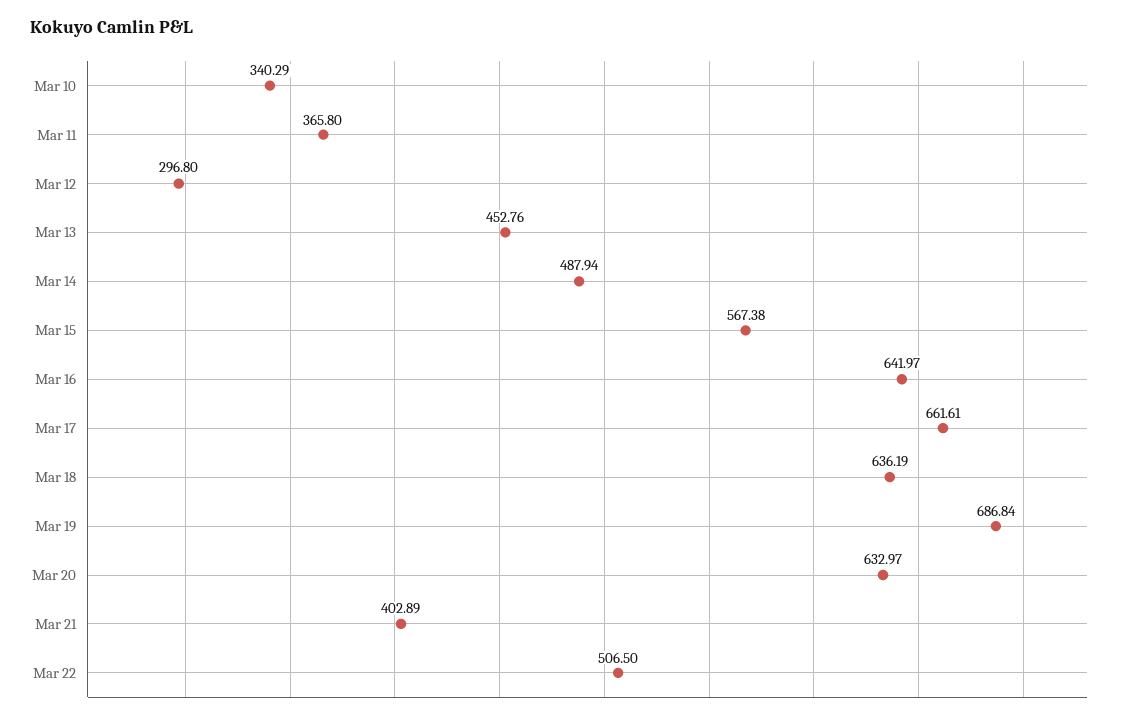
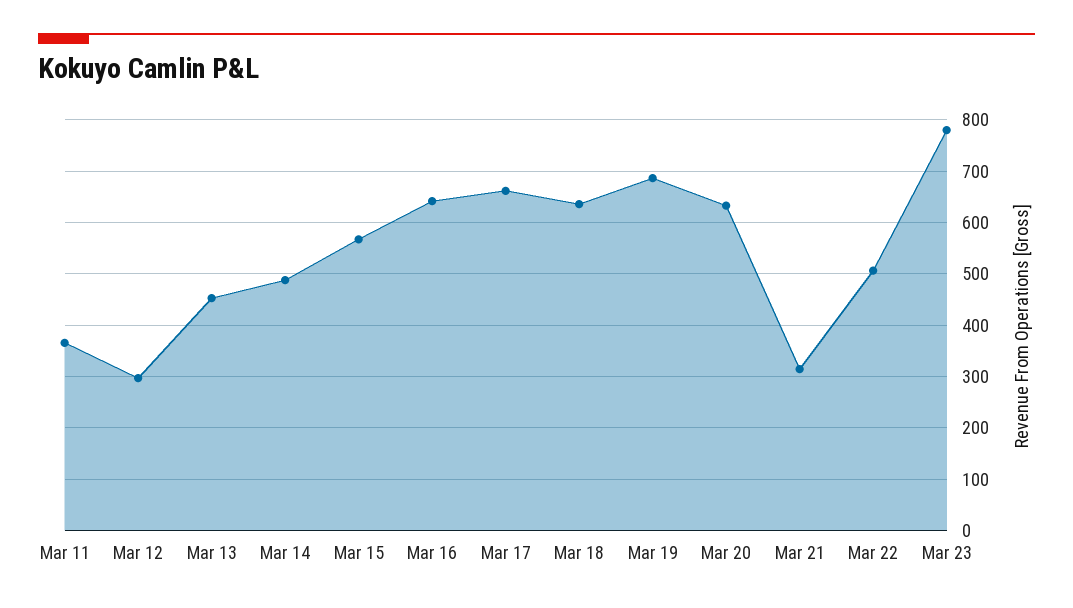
Mar 10: 340.29 -> none
Mar 21: 402.89 -> 320
Mar 23: none -> 780

